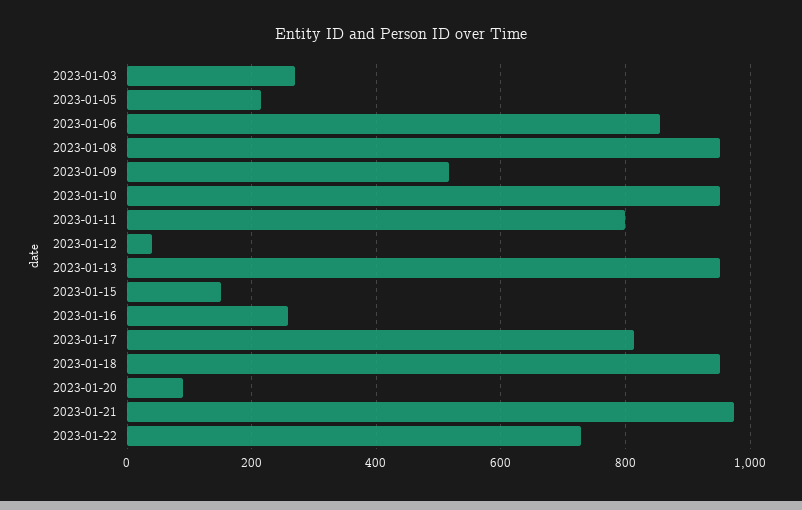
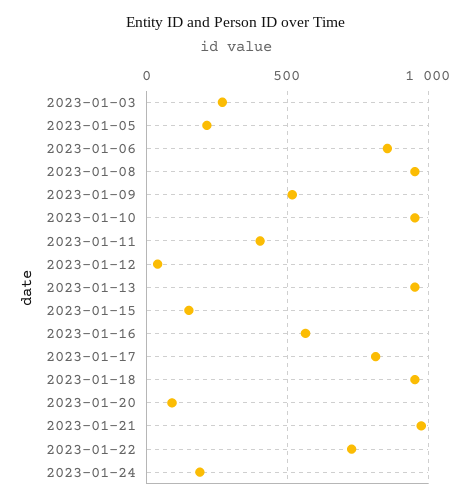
2023-01-11: 800 -> 400
2023-01-16: 260 -> 550
2023-01-24: none -> 200

